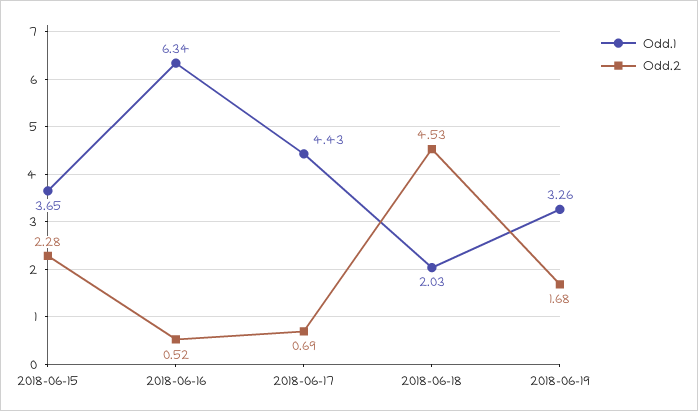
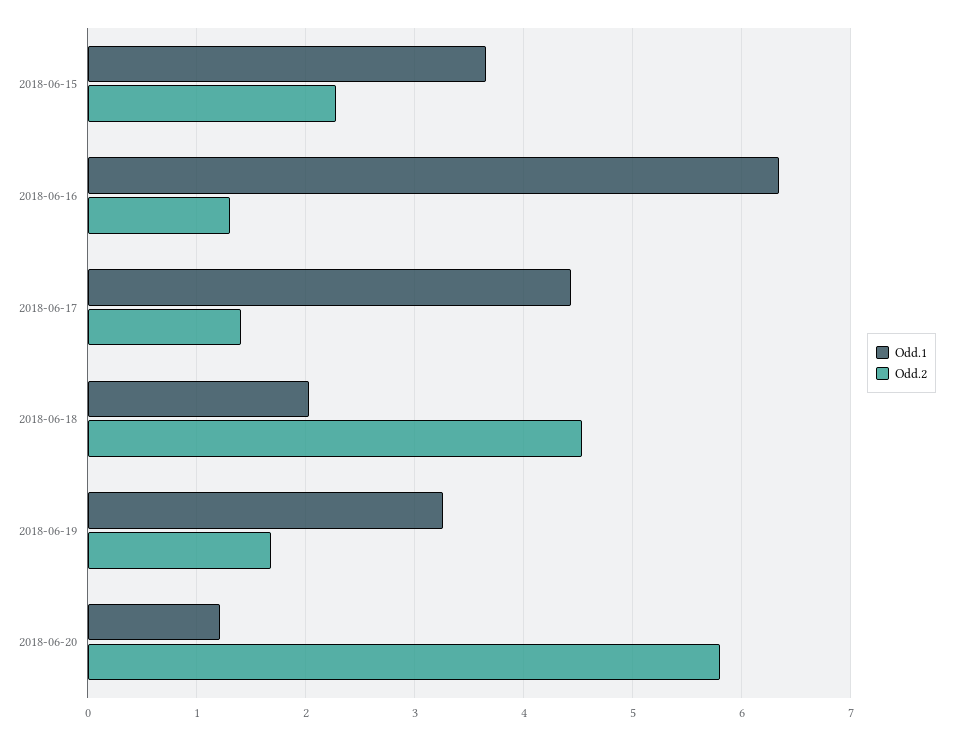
Odd.2, 2018-06-16: 0.52 -> 1.3
Odd.2, 2018-06-17: 0.69 -> 1.4
Odd.1, 2018-06-20: none -> 1.2
Odd.2, 2018-06-20: none -> 5.8

